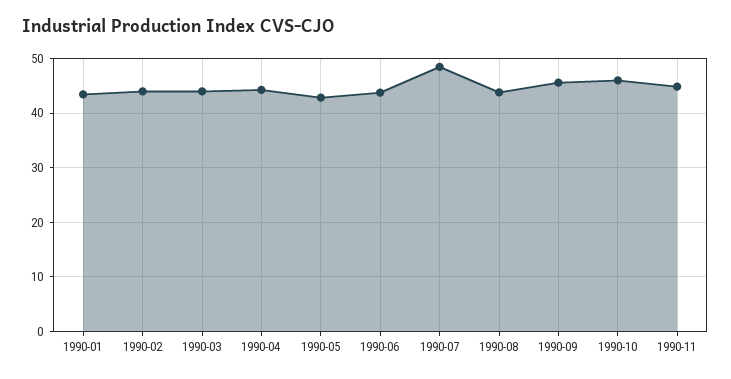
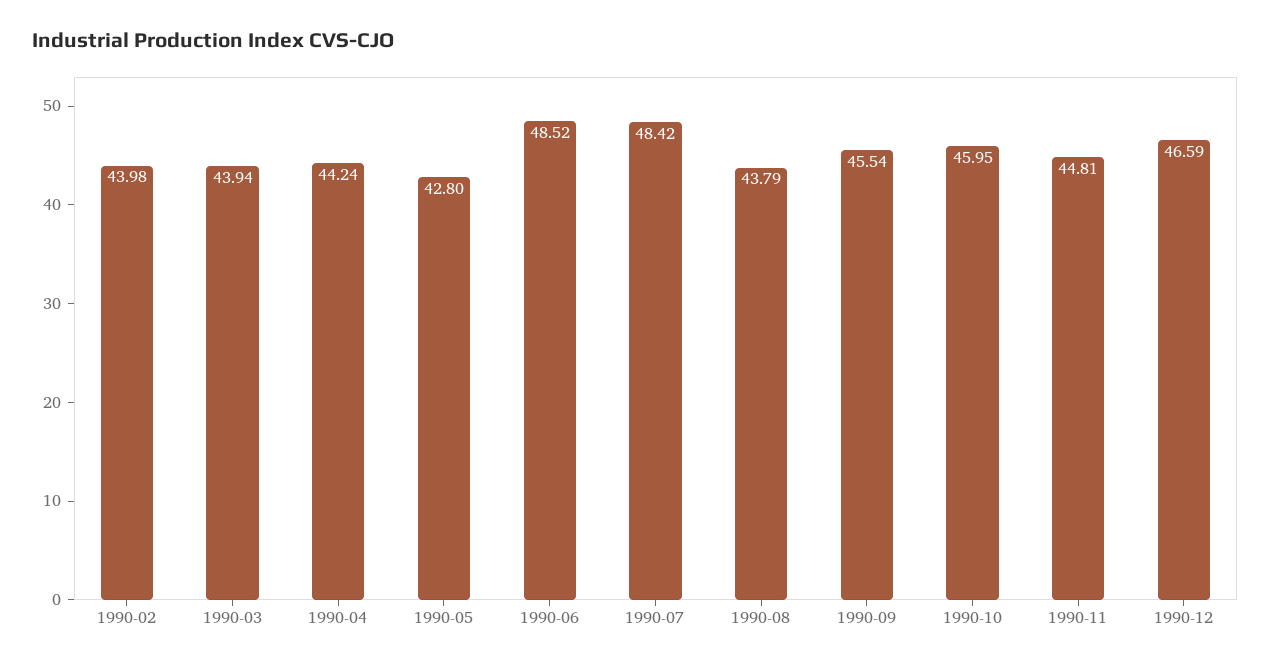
1990-01: 44 -> none
1990-06: 44 -> 48.52
1990-12: none -> 46.59

